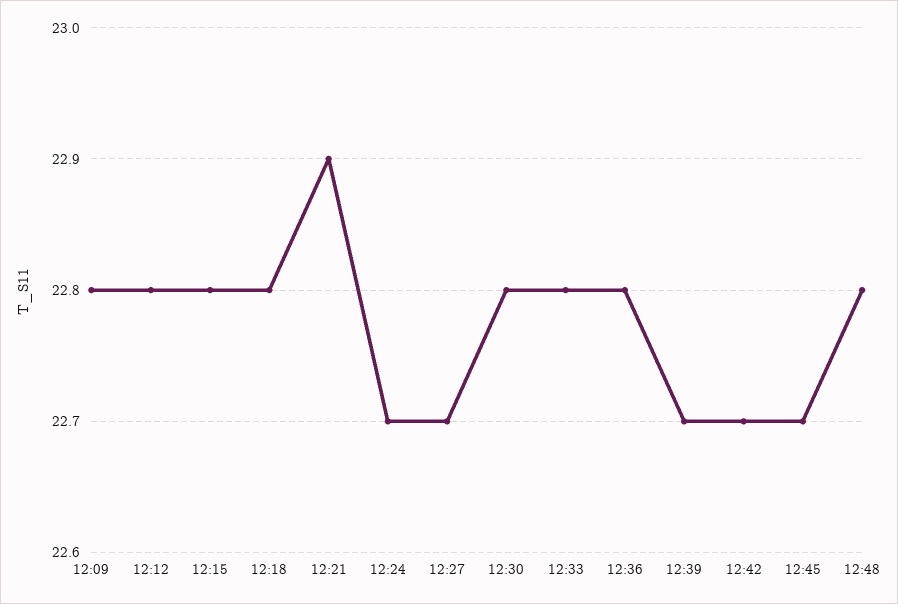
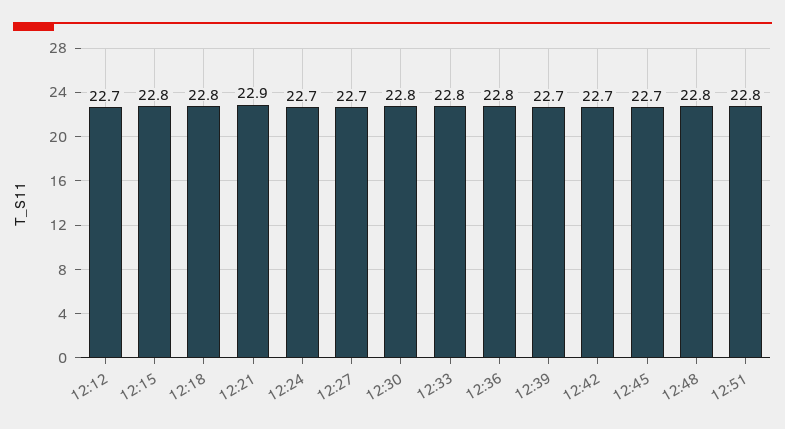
12:09: 22.8 -> none
12:12: 22.8 -> 22.7
12:51: none -> 22.8

